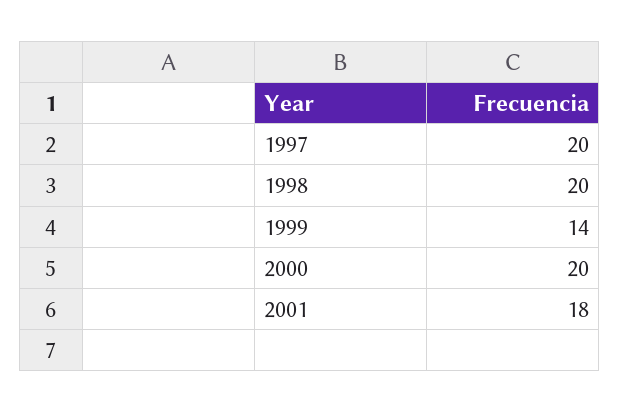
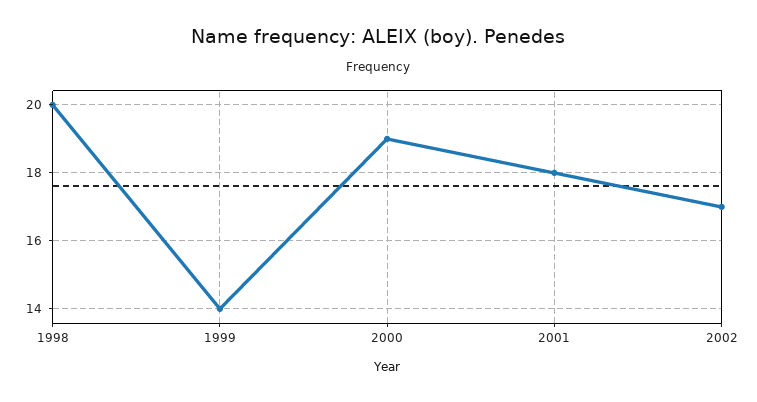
1997: 20 -> none
2000: 20 -> 19
2002: none -> 17

